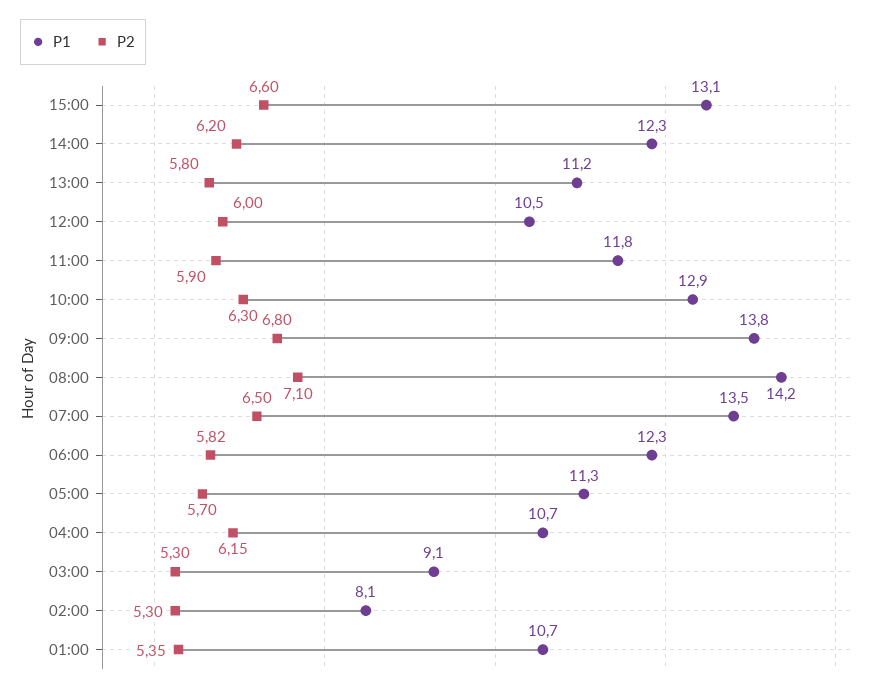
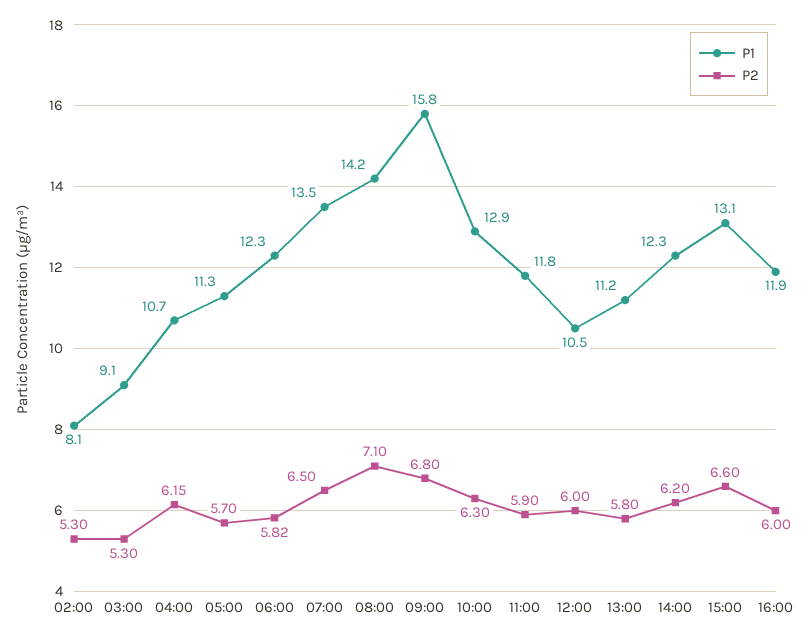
P1, 09:00: 13.8 -> 15.8
P1, 01:00: 10.7 -> none
P2, 01:00: 5.35 -> none
P1, 16:00: none -> 11.9
P2, 16:00: none -> 6

